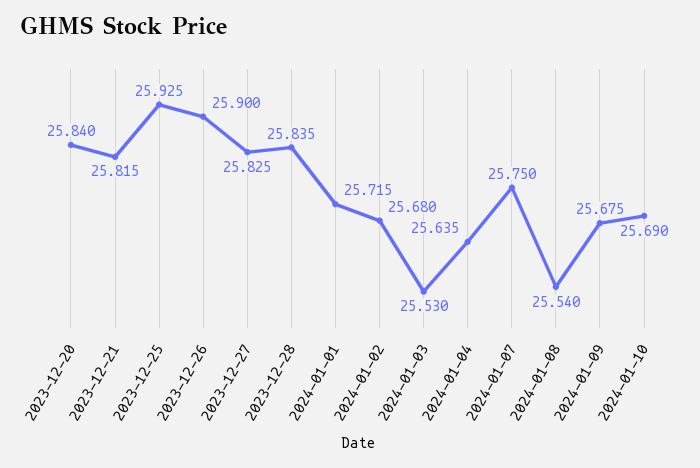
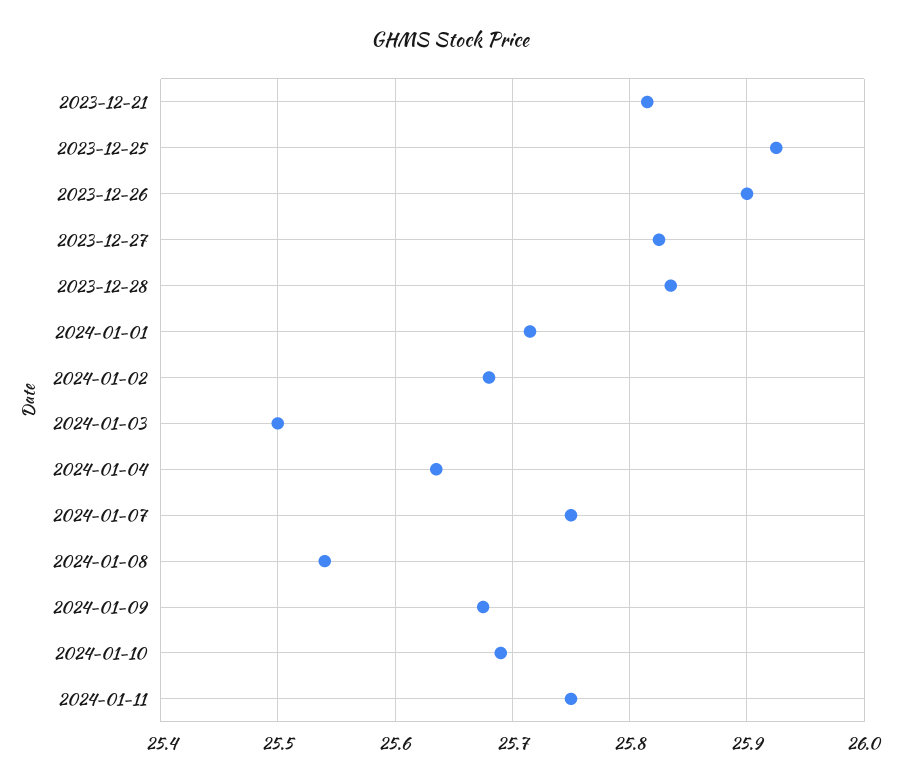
2023-12-20: 25.84 -> none
2024-01-03: 25.53 -> 25.5
2024-01-11: none -> 25.75

